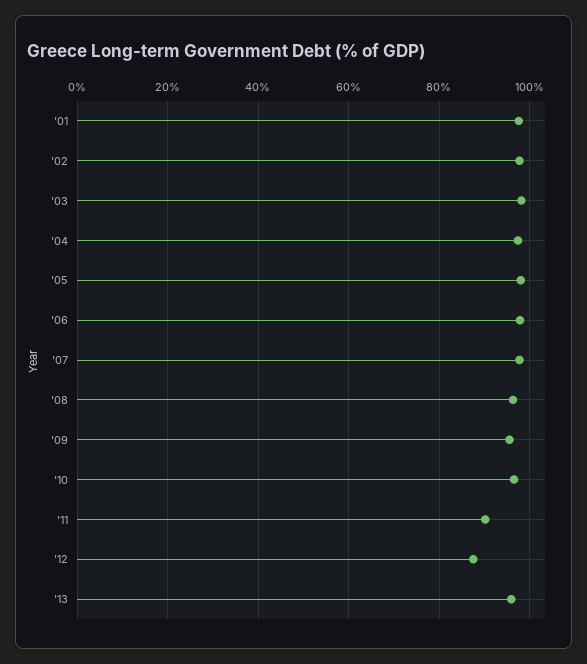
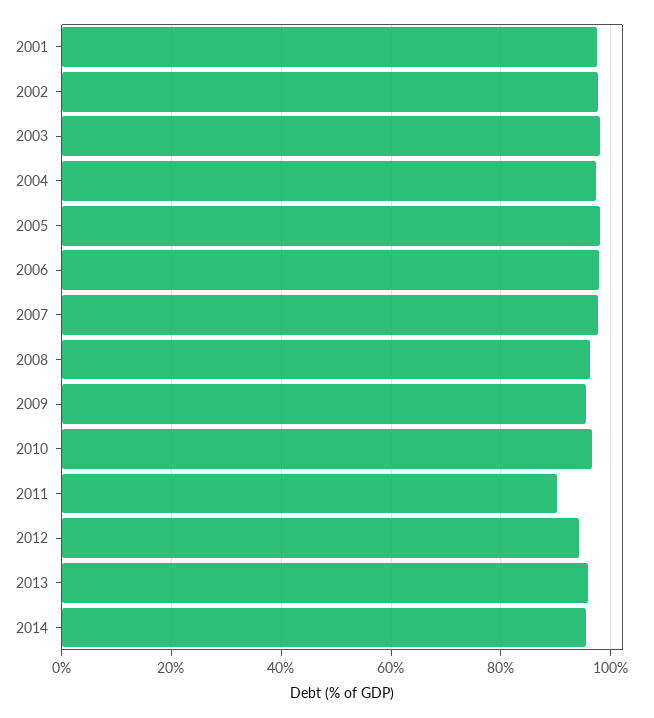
'12: 88 -> 94
2014: none -> 96

